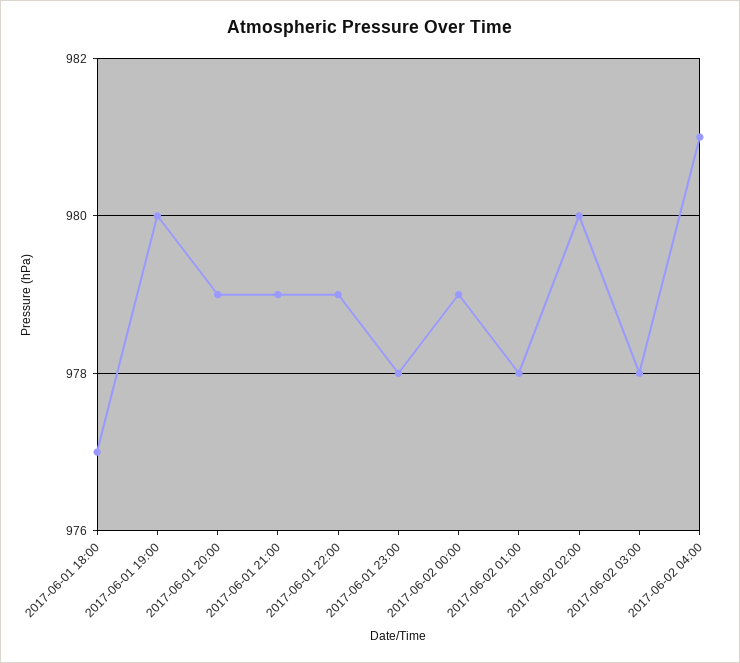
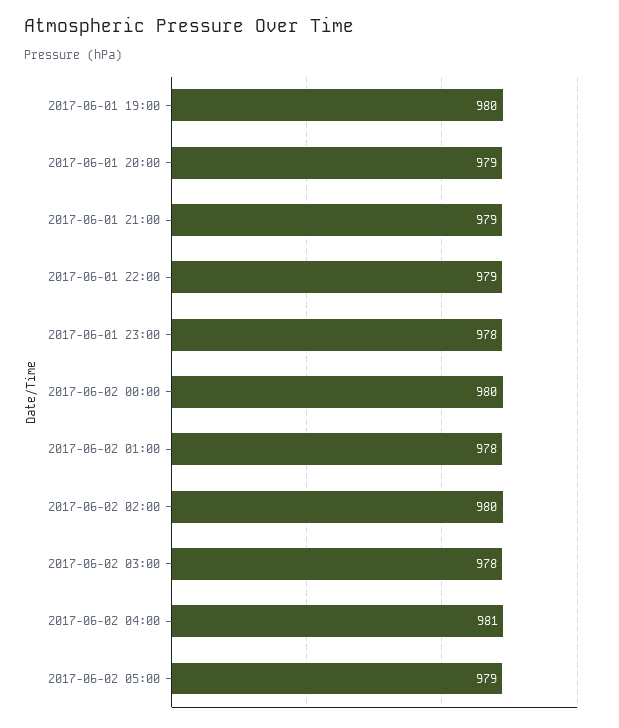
2017-06-01 18:00: 977 -> none
2017-06-02 00:00: 979 -> 980
2017-06-02 05:00: none -> 979

